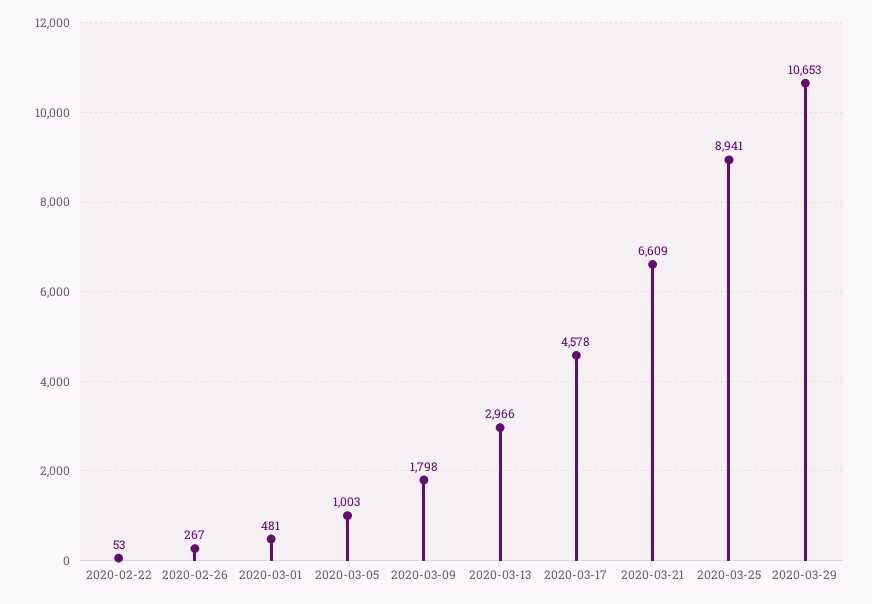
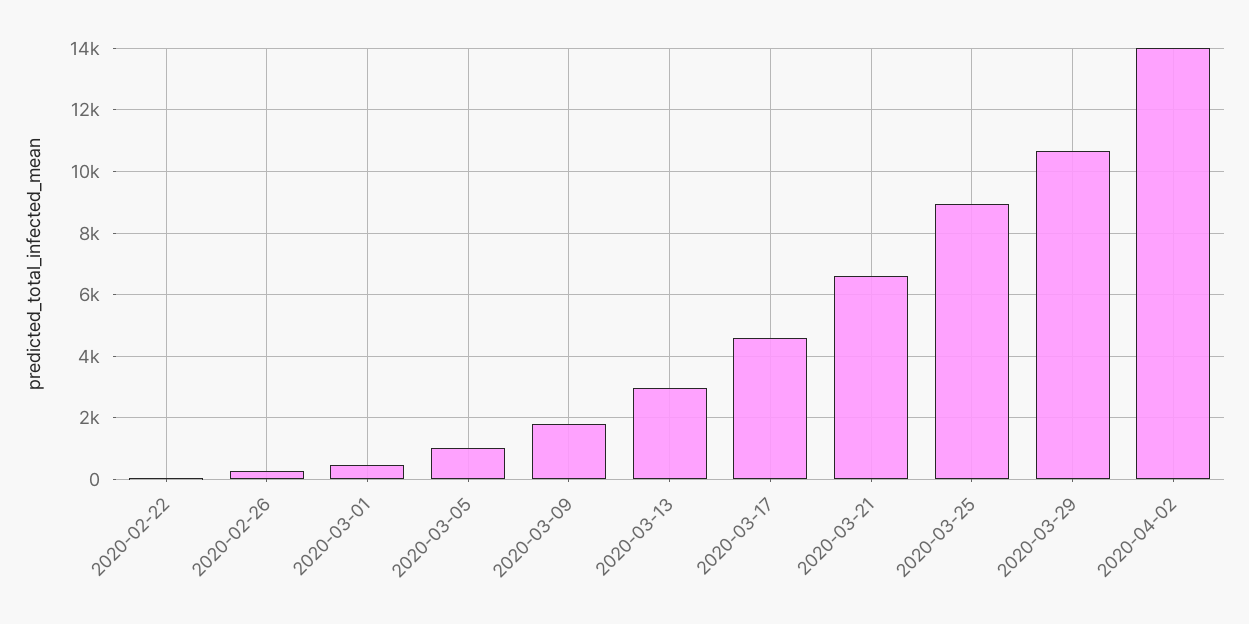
2020-04-02: none -> 14000

